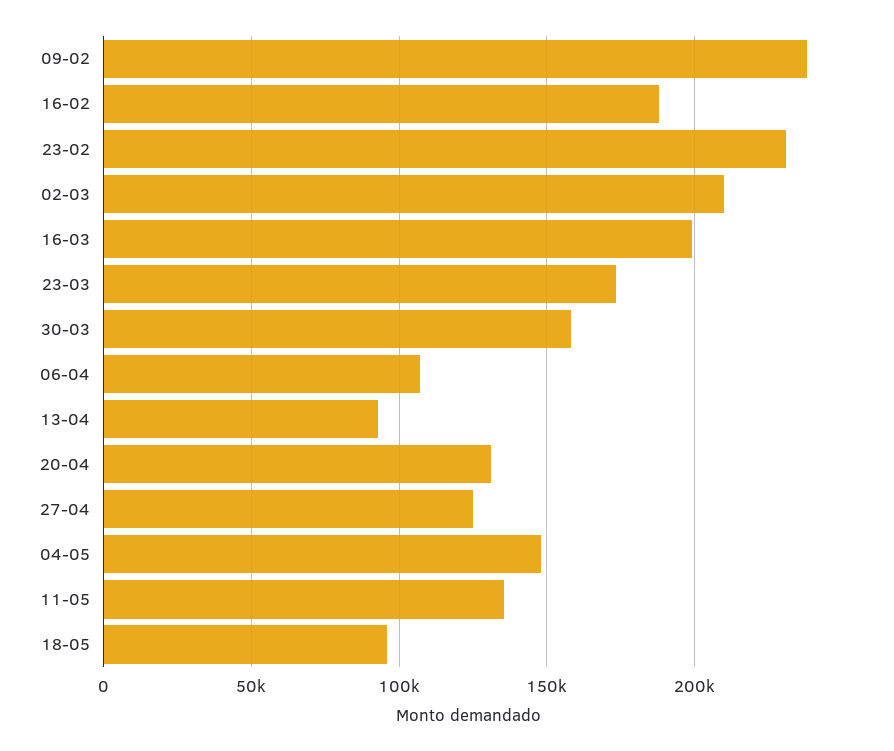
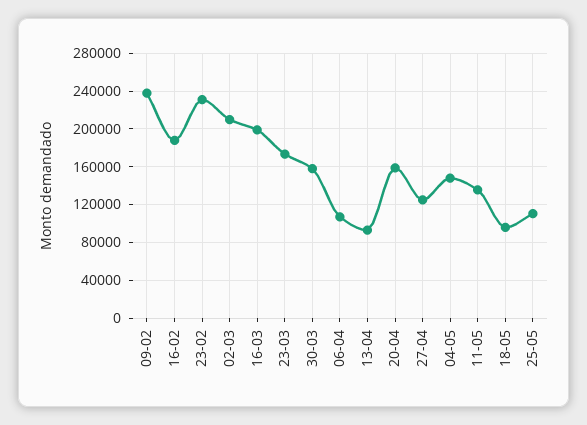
20-04: 130000 -> 160000
25-05: none -> 110000

